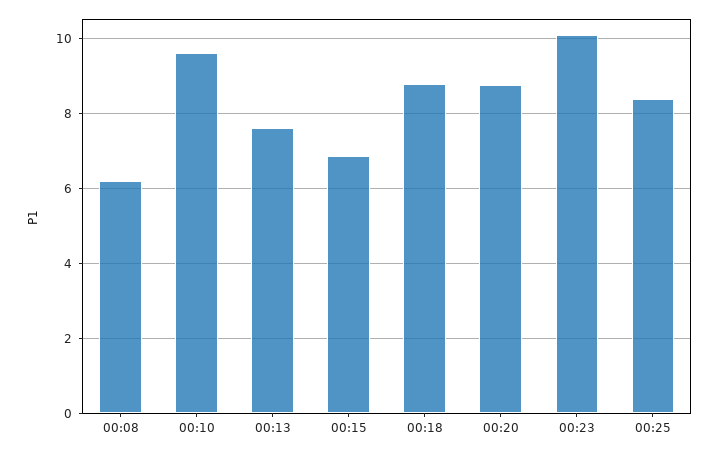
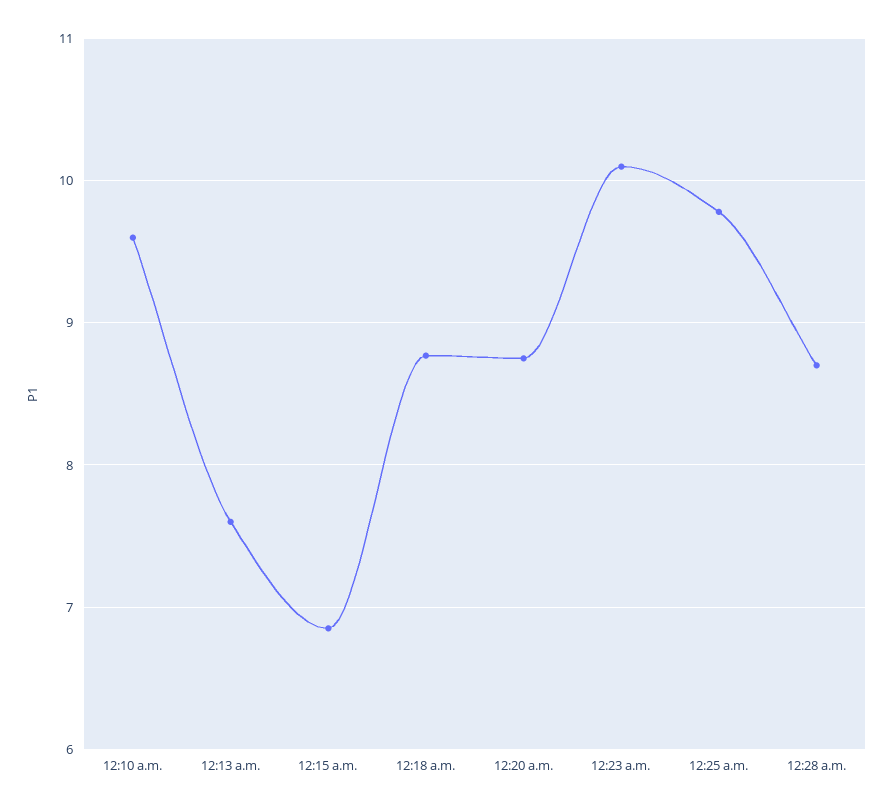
00:08: 6.2 -> none
00:25: 8.4 -> 9.8
12:28 a.m.: none -> 8.7

